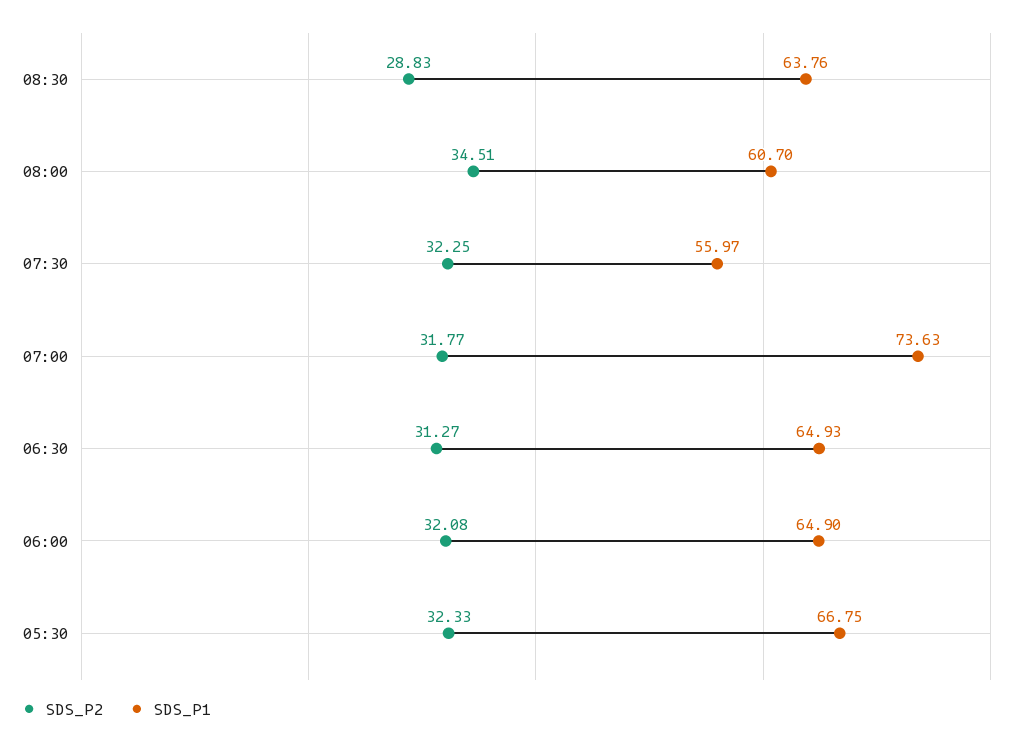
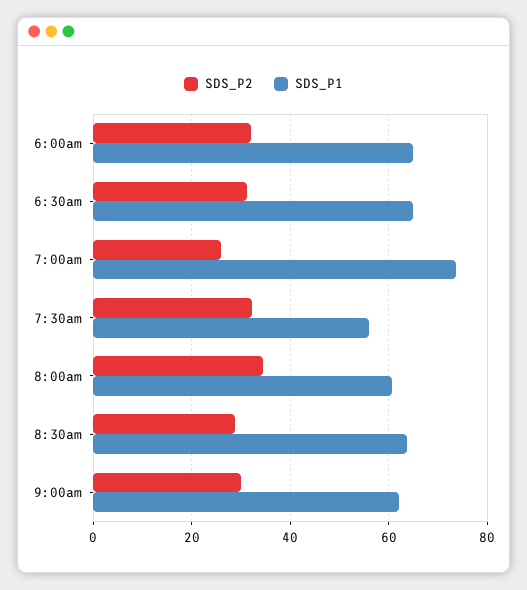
SDS_P2, 07:00: 31.77 -> 26
SDS_P2, 05:30: 32.33 -> none
SDS_P1, 05:30: 66.75 -> none
SDS_P2, 9:00am: none -> 30
SDS_P1, 9:00am: none -> 62

